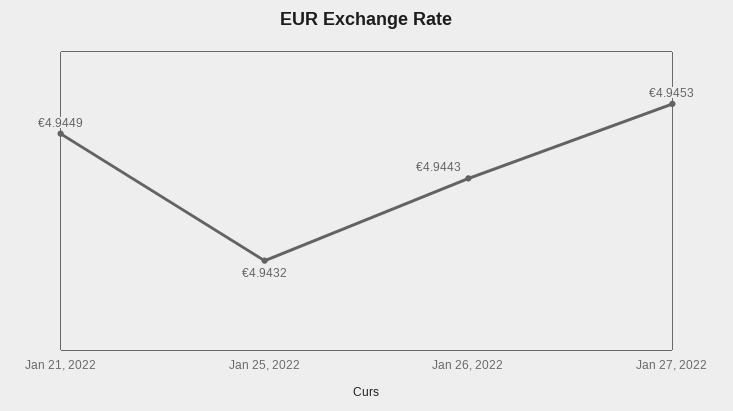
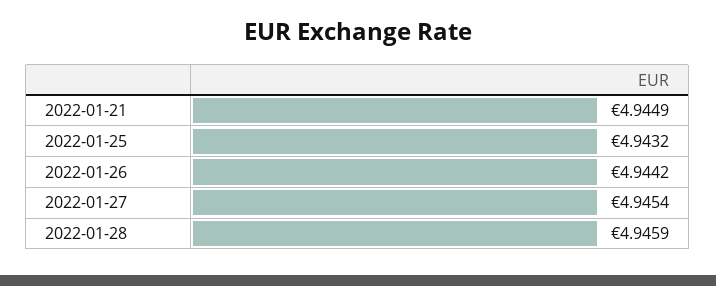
Jan 26, 2022: 4.9443 -> 4.9442
Jan 27, 2022: 4.9453 -> 4.9454
2022-01-28: none -> 4.9459

